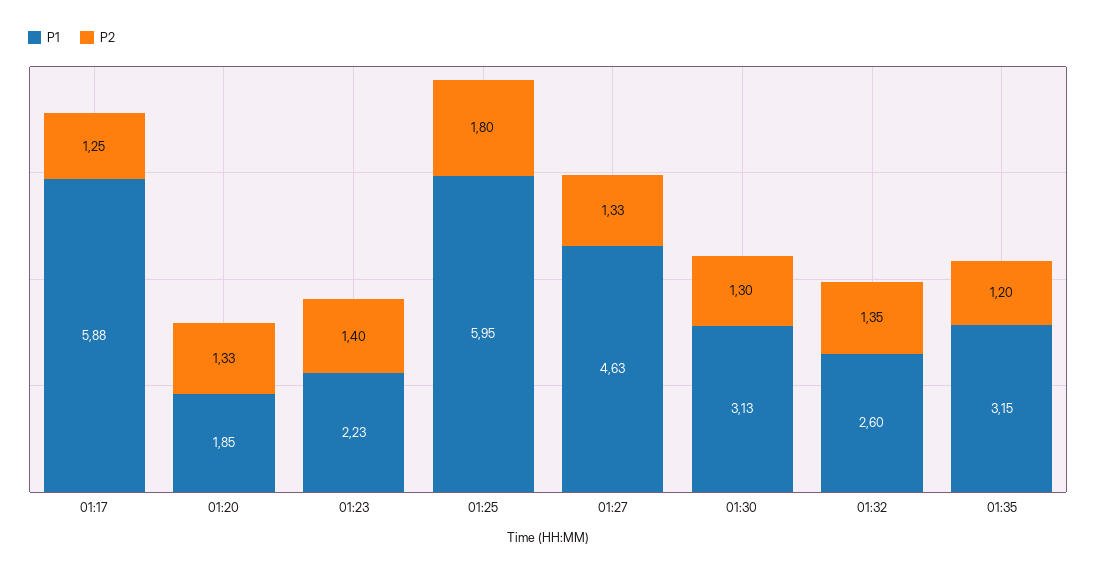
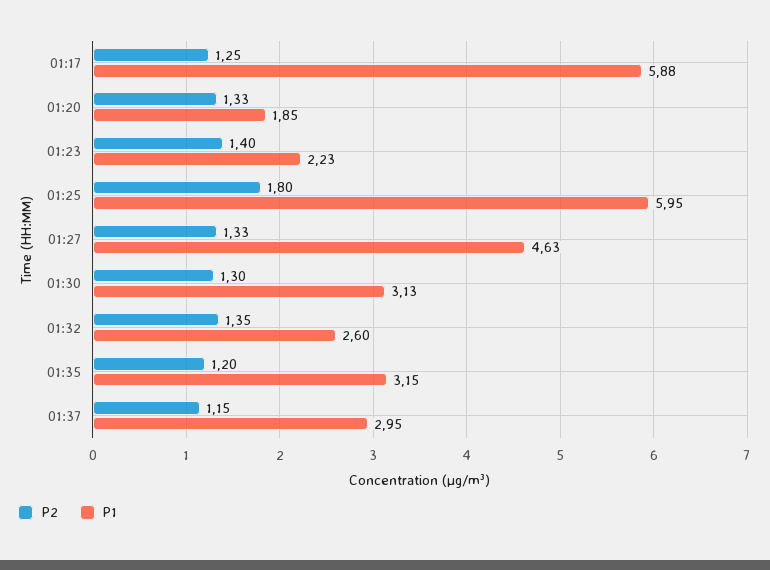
P2, 01:37: none -> 1.15
P1, 01:37: none -> 2.95

